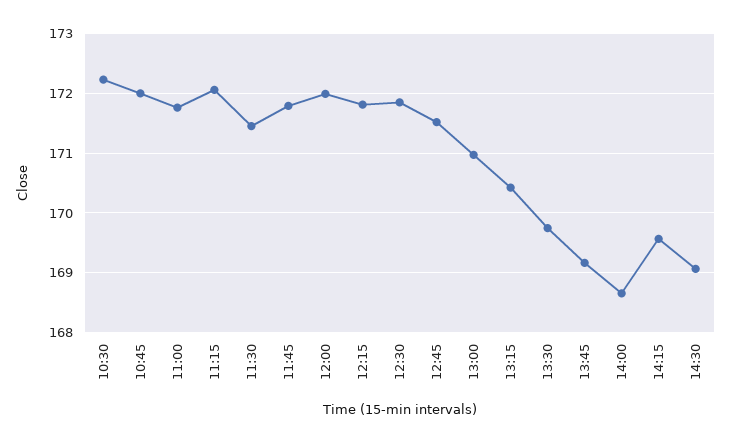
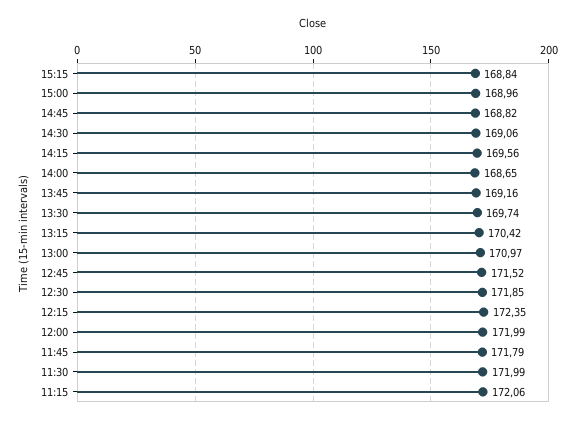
10:30: 172.2 -> none
10:45: 172 -> none
11:00: 171.8 -> none
11:30: 171.4 -> 171.99
12:15: 171.8 -> 172.35
15:15: none -> 168.84
15:00: none -> 168.96
14:45: none -> 168.82

